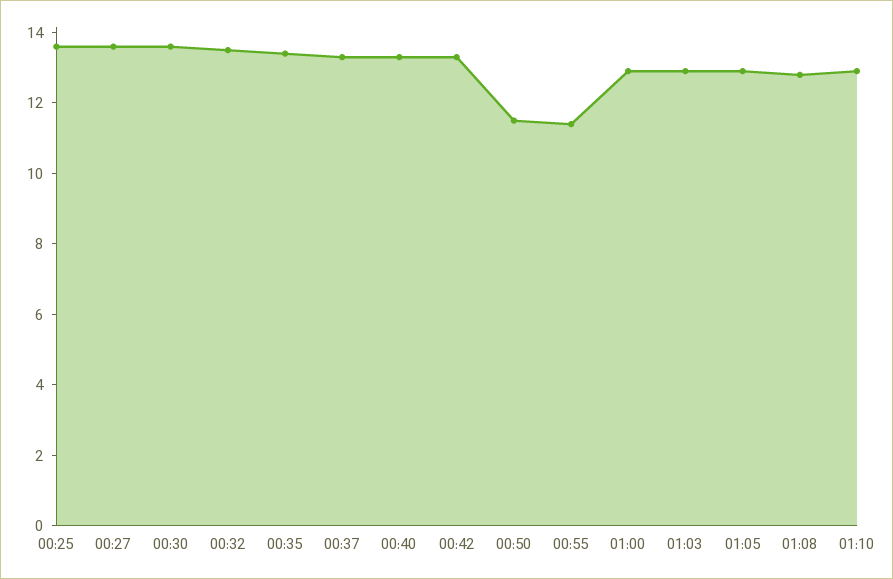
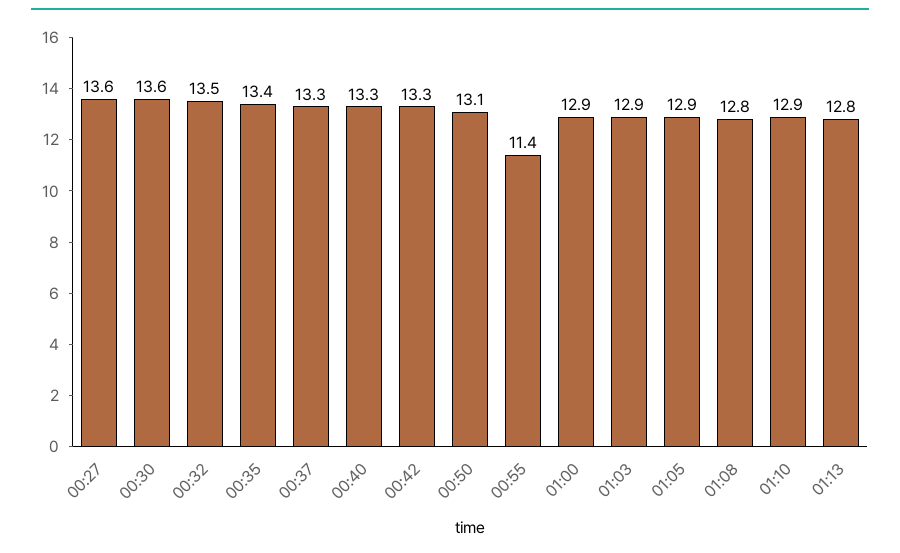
00:25: 13.5 -> none
00:50: 11.5 -> 13.1
01:13: none -> 12.8

